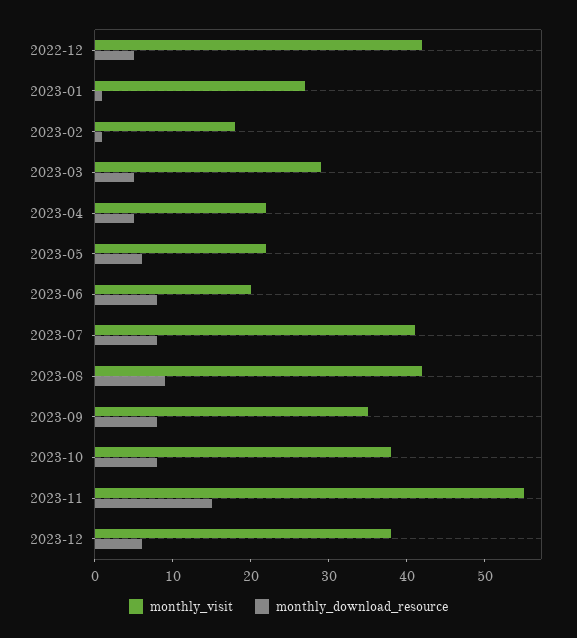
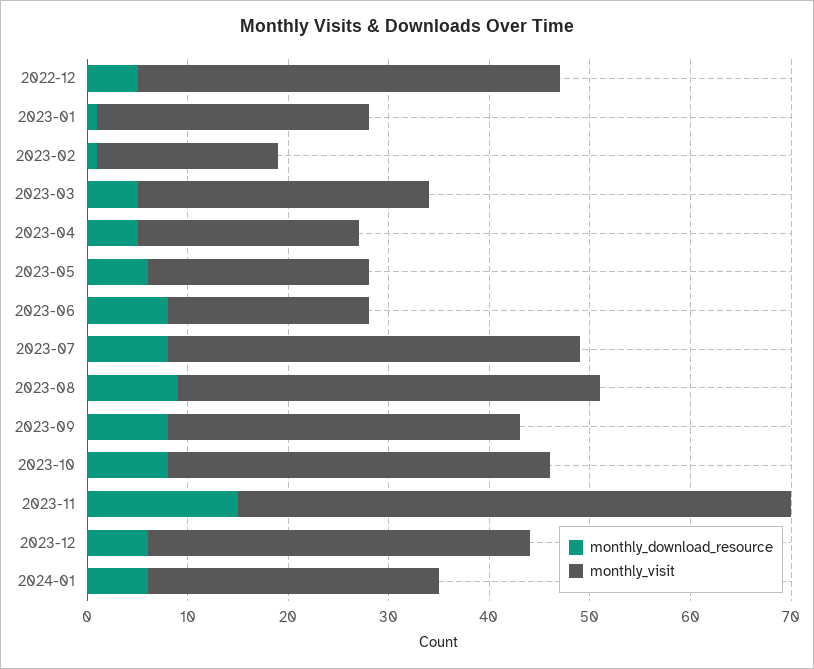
monthly_download_resource, 2024-01: none -> 6
monthly_visit, 2024-01: none -> 29

